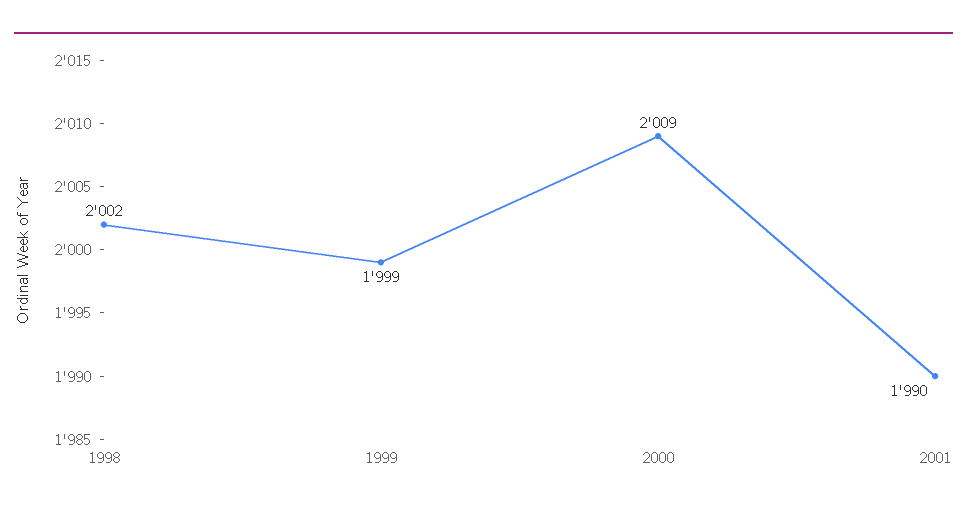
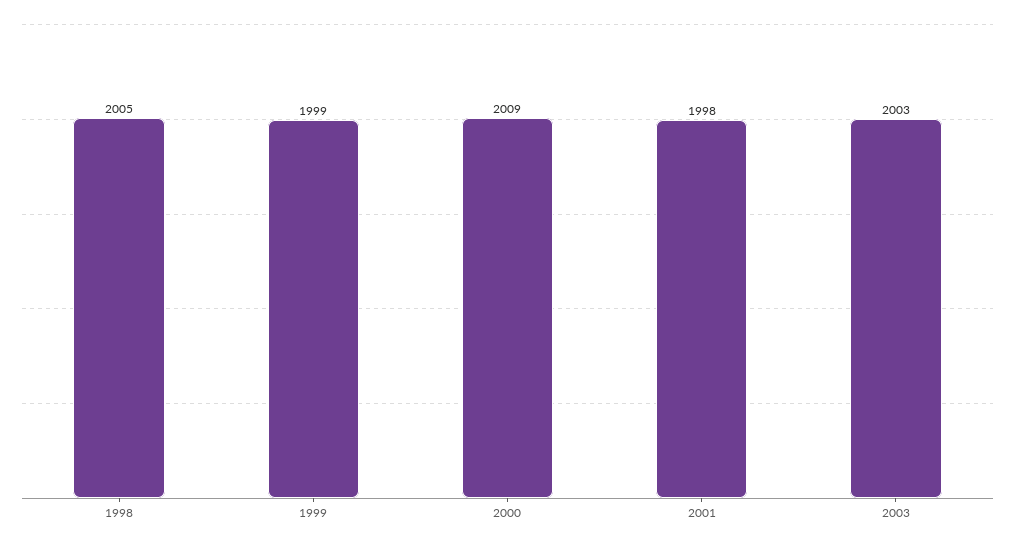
1998: 2002 -> 2005
2001: 1990 -> 1998
2003: none -> 2003

